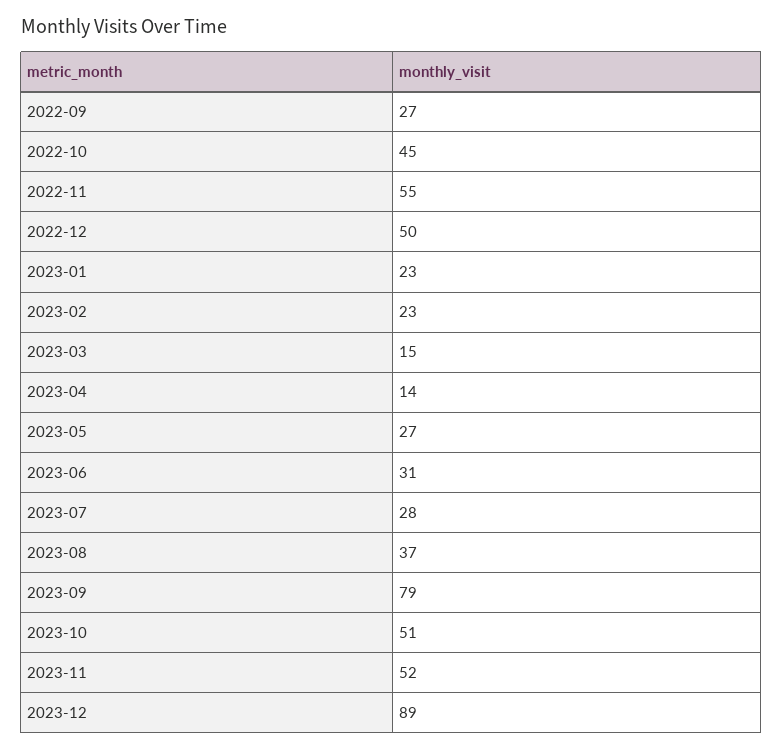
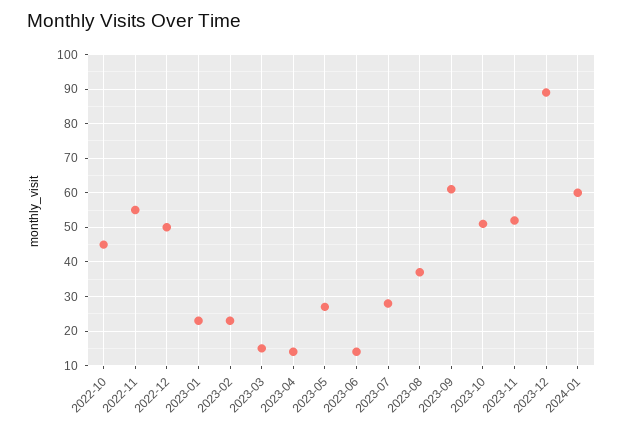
2022-09: 27 -> none
2023-06: 31 -> 15
2023-09: 79 -> 60
2024-01: none -> 60

